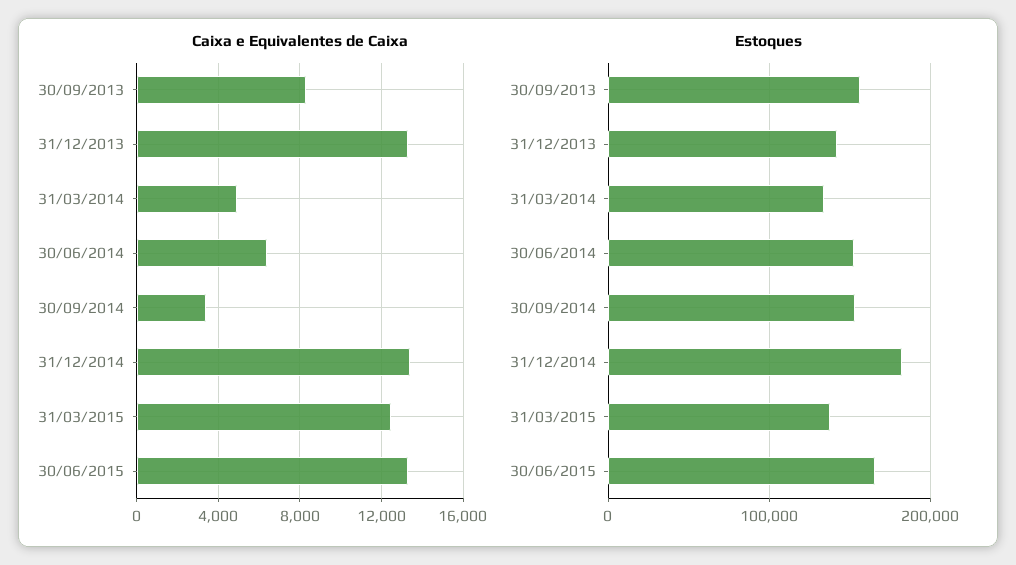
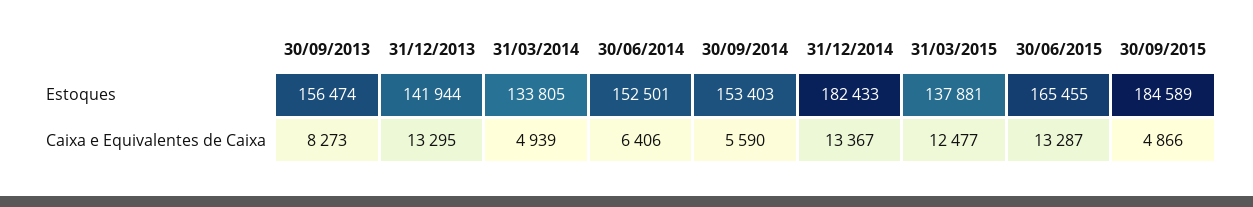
Caixa e Equivalentes de Caixa, 30/09/2014: 3500 -> 5590
Estoques, 30/09/2015: none -> 184589
Caixa e Equivalentes de Caixa, 30/09/2015: none -> 4866

